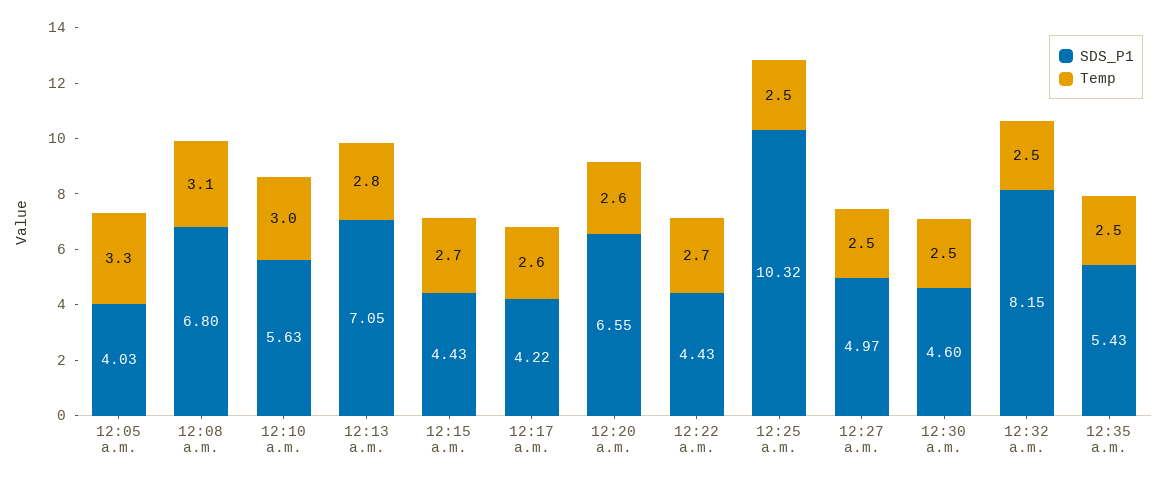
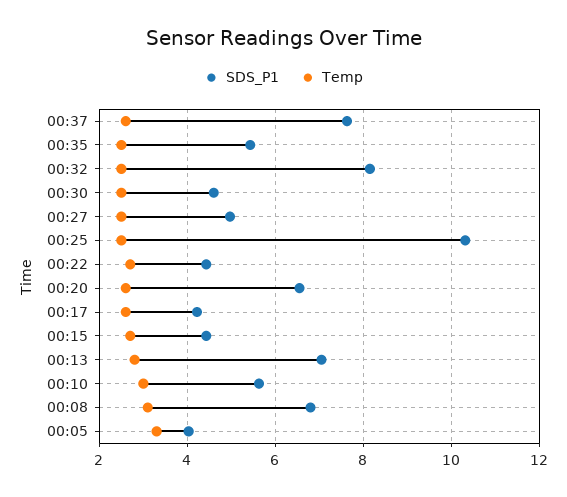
SDS_P1, 00:37: none -> 7.6
Temp, 00:37: none -> 2.6

